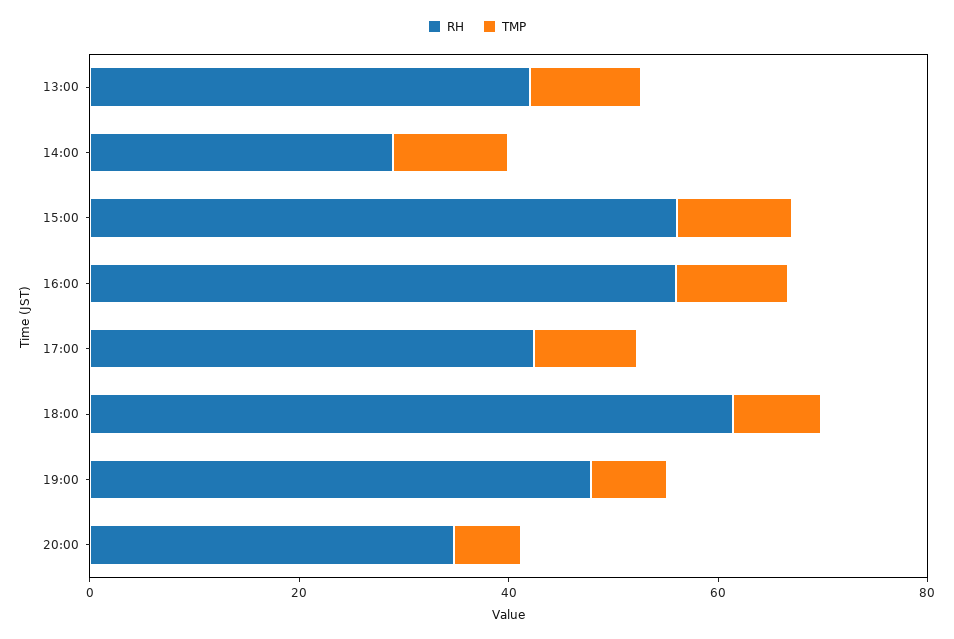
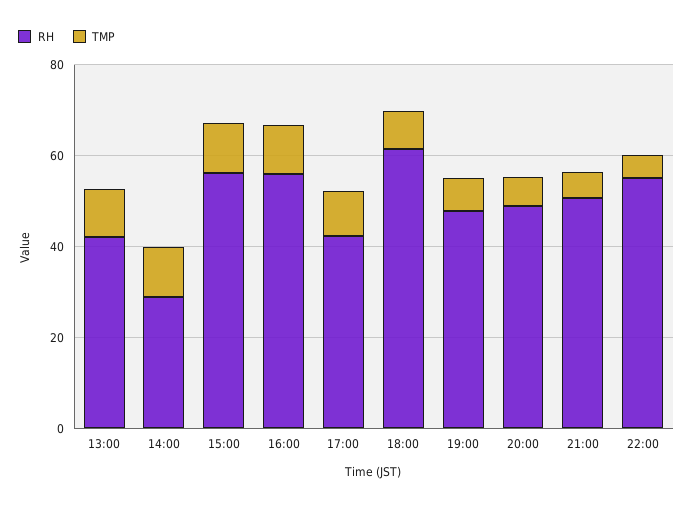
RH, 20:00: 35 -> 50
RH, 21:00: none -> 50
TMP, 21:00: none -> 5
RH, 22:00: none -> 55
TMP, 22:00: none -> 5

